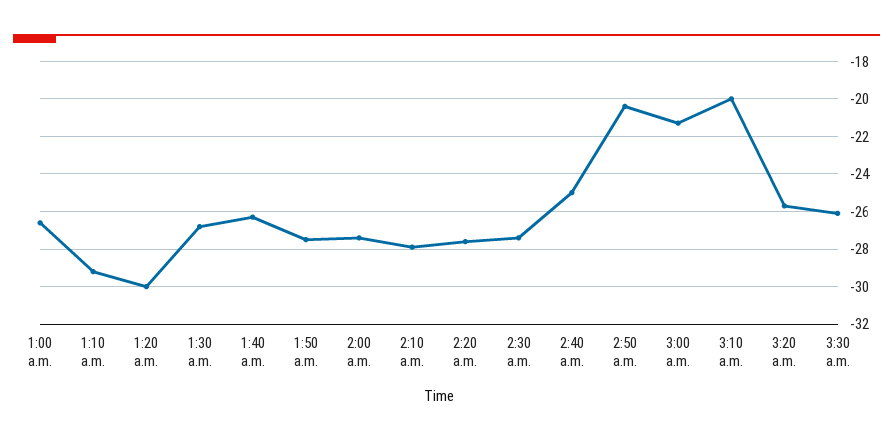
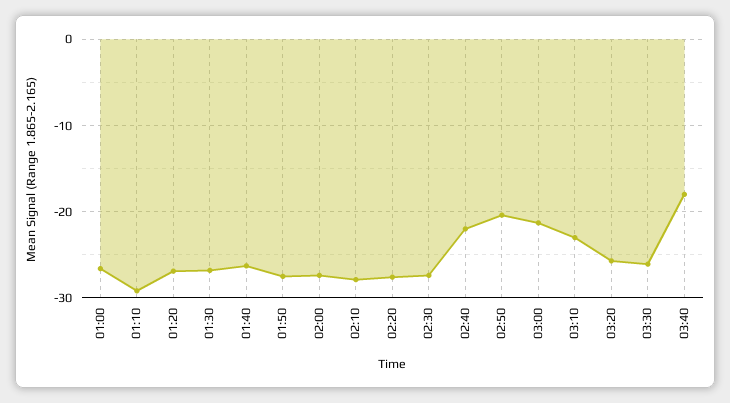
1:20 a.m.: -30 -> -27
2:40 a.m.: -25 -> -22
3:10 a.m.: -20 -> -23
03:40: none -> -18

